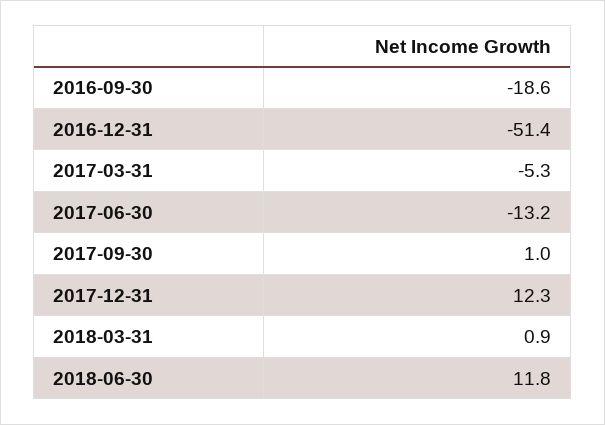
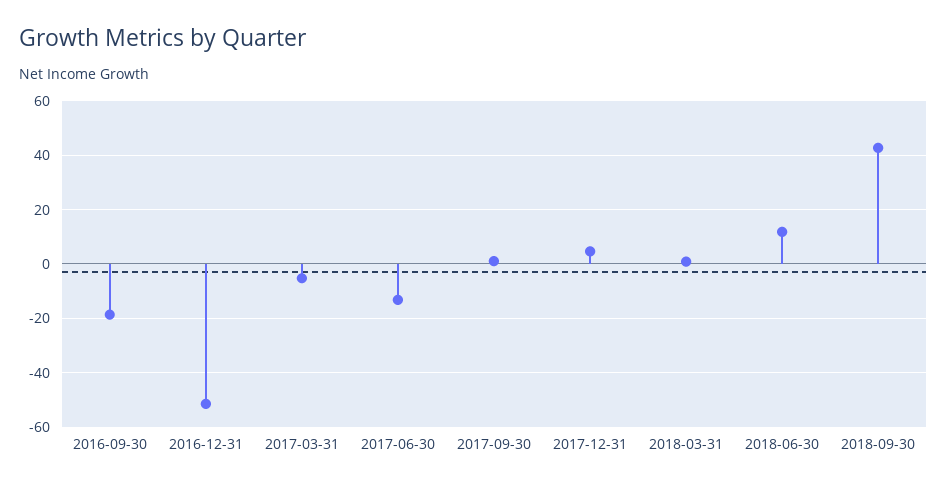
2017-12-31: 12.3 -> 5
2018-09-30: none -> 42.5

